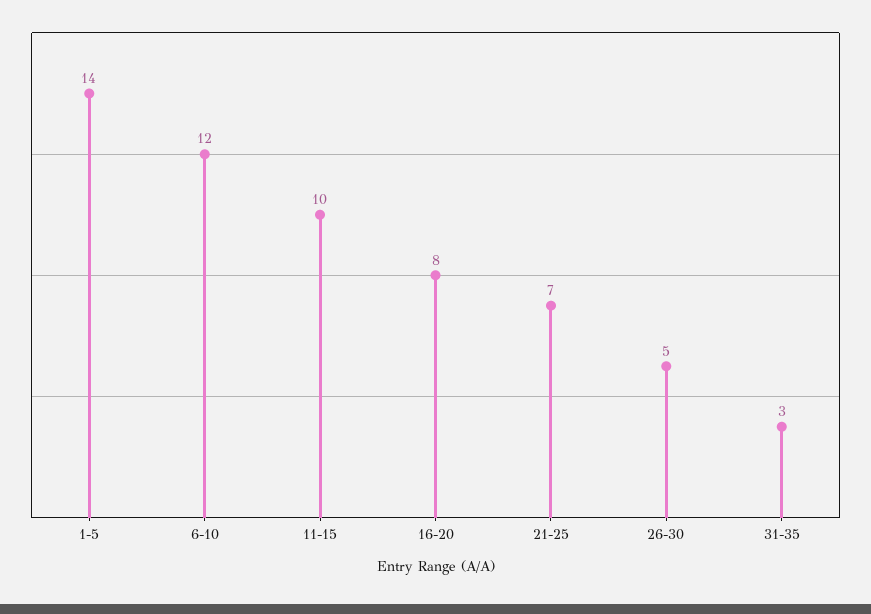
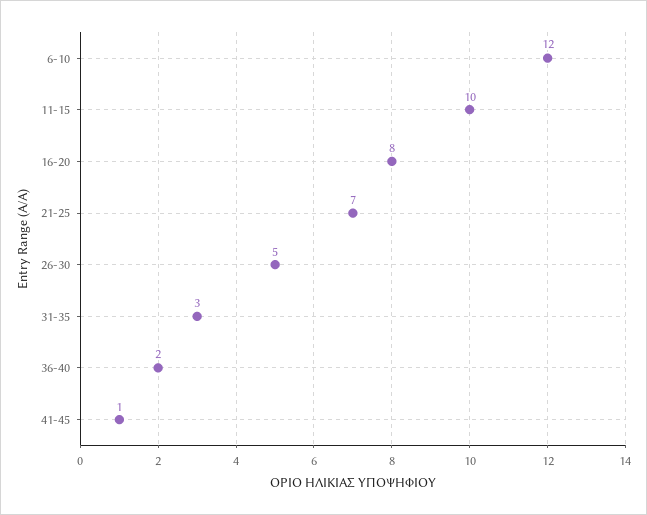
1-5: 14 -> none
36-40: none -> 2
41-45: none -> 1

